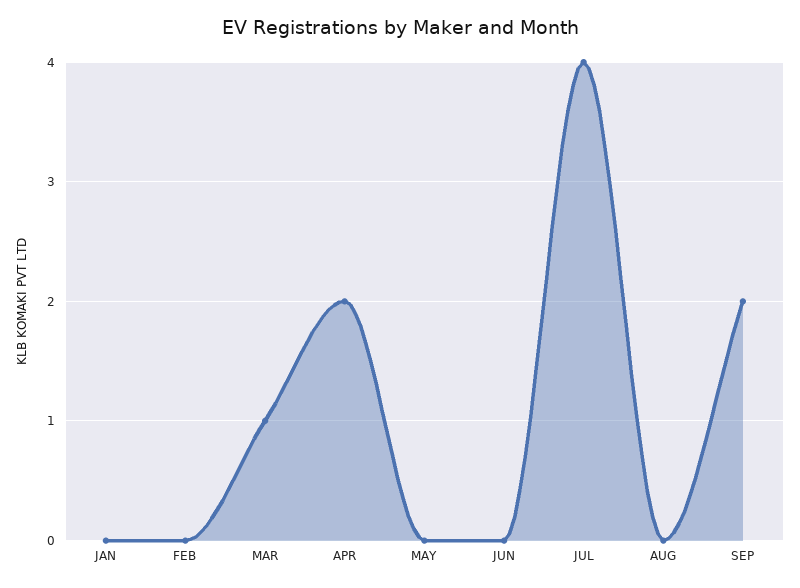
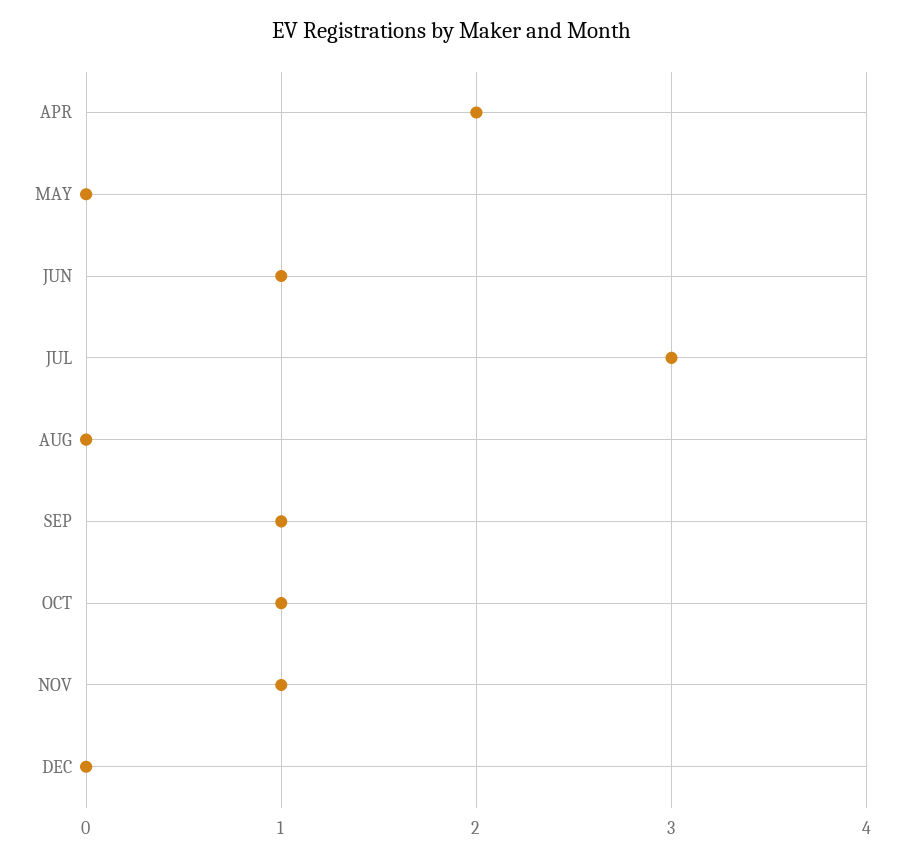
JAN: 0 -> none
FEB: 0 -> none
MAR: 1 -> none
JUN: 0 -> 1
JUL: 4 -> 3
SEP: 2 -> 1
OCT: none -> 1
NOV: none -> 1
DEC: none -> 0

